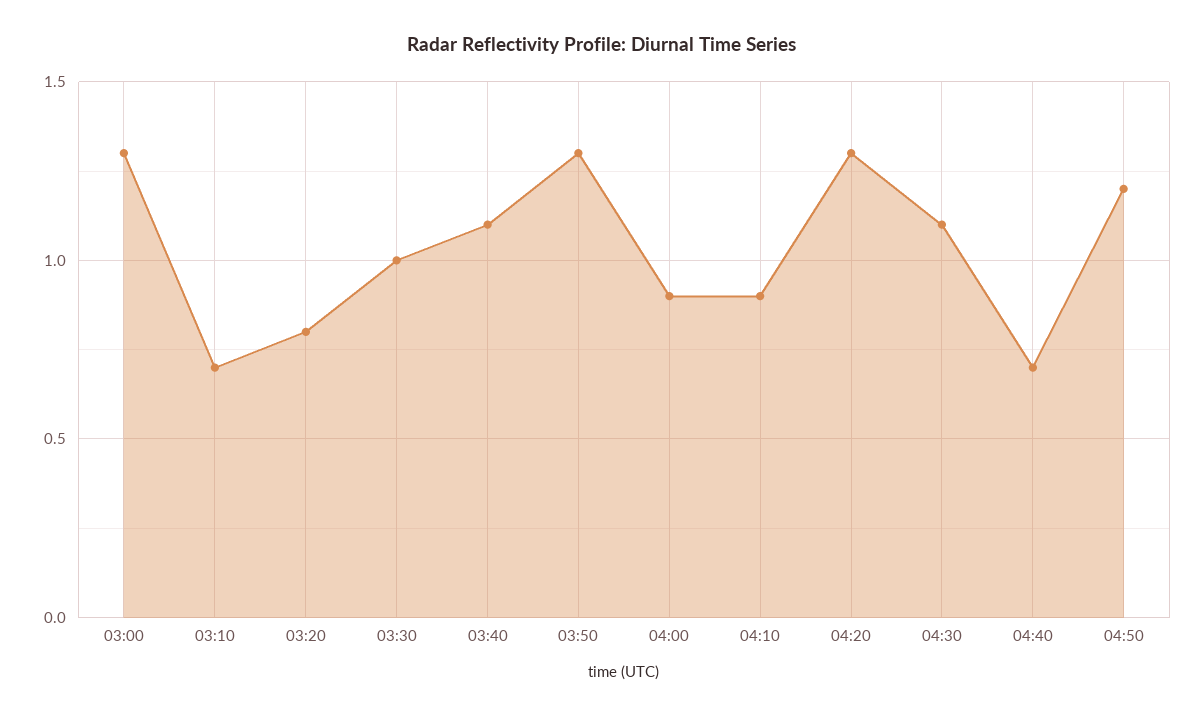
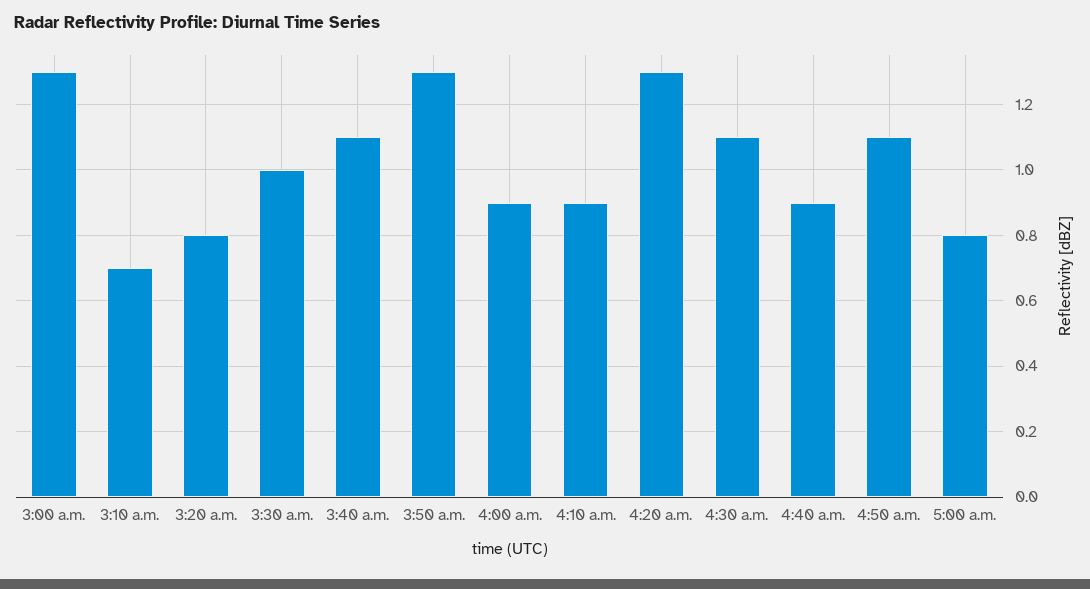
04:40: 0.7 -> 0.9
04:50: 1.2 -> 1.1
5:00 a.m.: none -> 0.8

